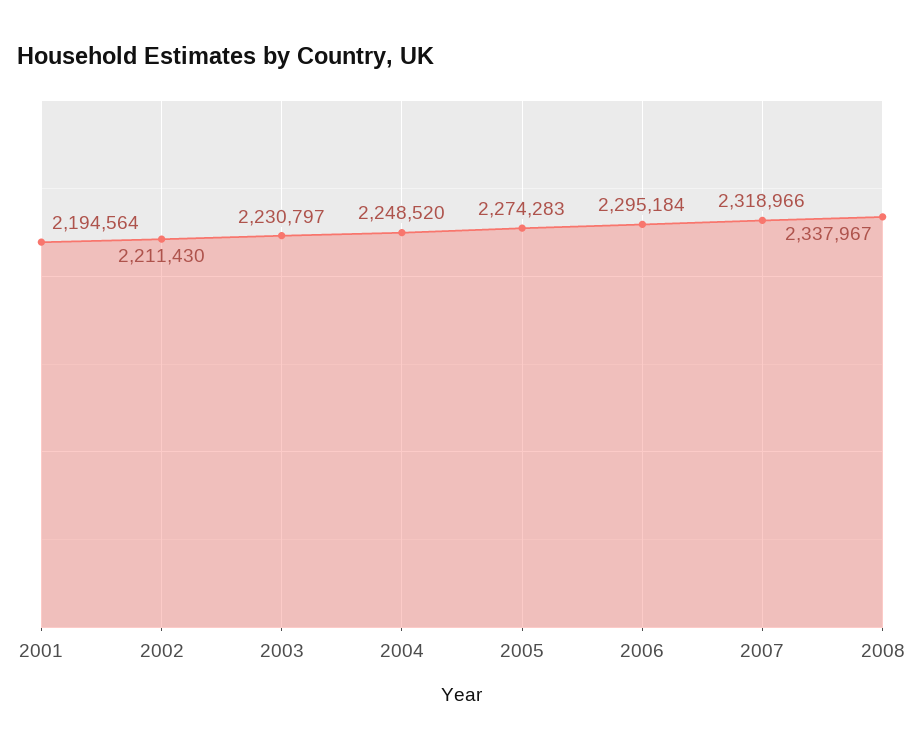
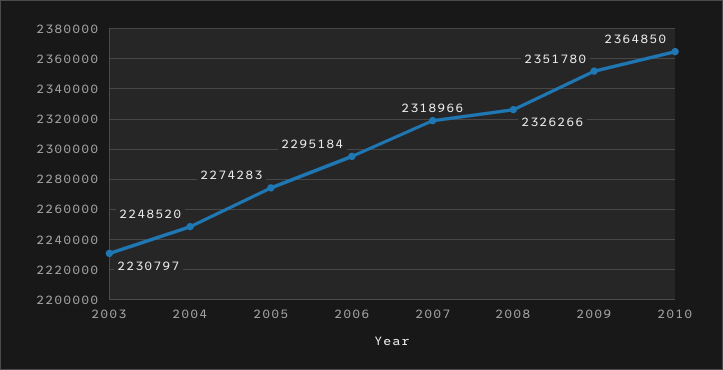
2001: 2194564 -> none
2002: 2211430 -> none
2008: 2337967 -> 2326266
2009: none -> 2351780
2010: none -> 2364850

